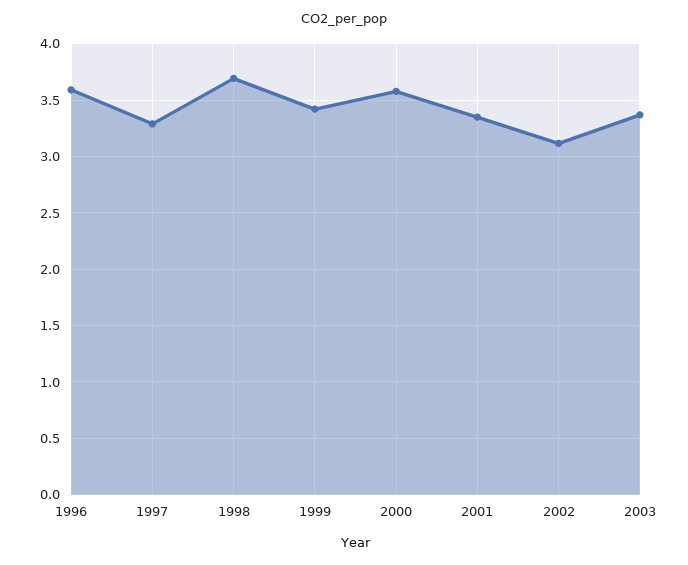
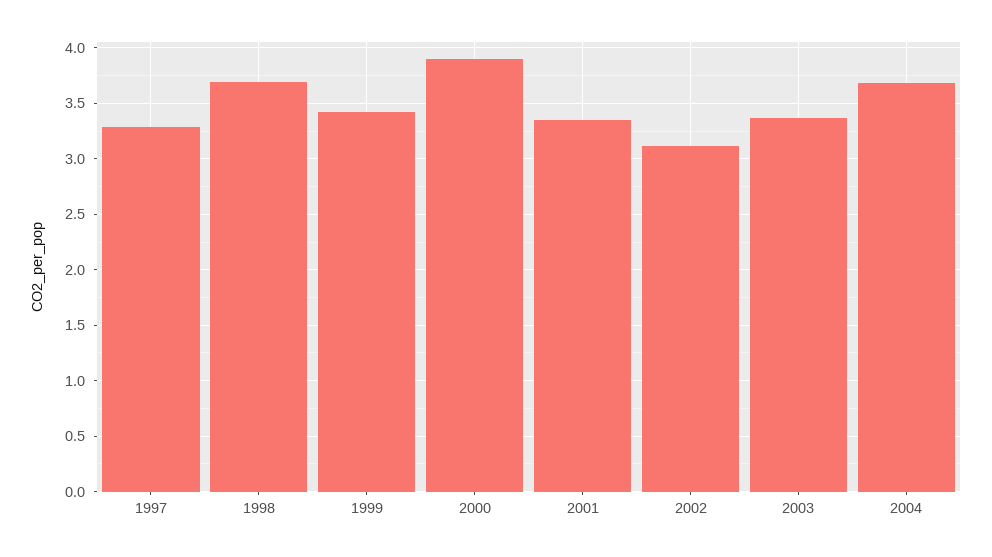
1996: 3.6 -> none
2000: 3.6 -> 3.9
2004: none -> 3.7

